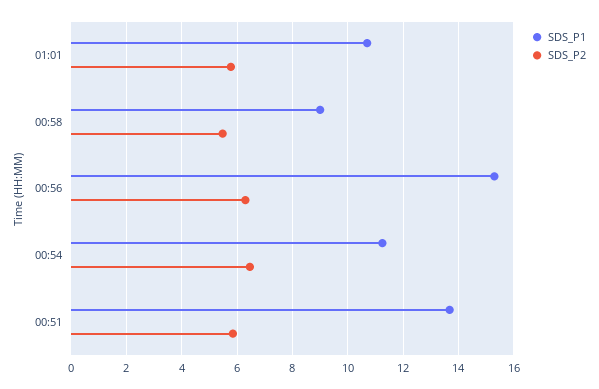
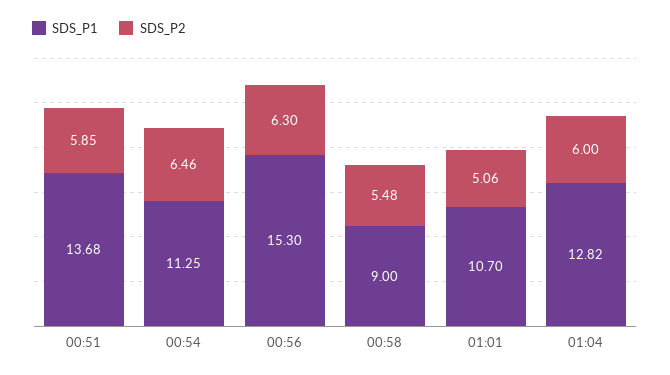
SDS_P2, 01:01: 5.75 -> 5.06
SDS_P1, 01:04: none -> 12.82
SDS_P2, 01:04: none -> 6

